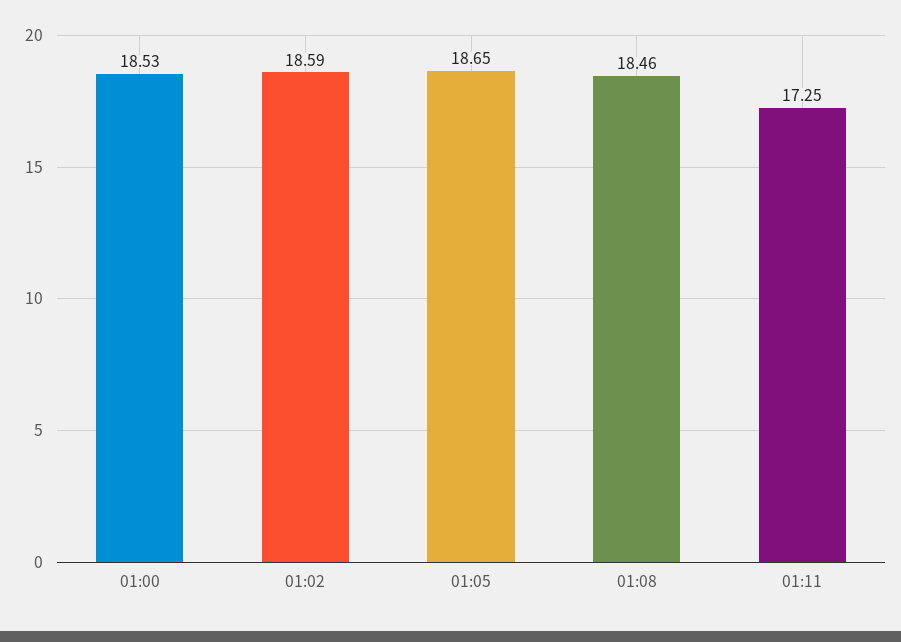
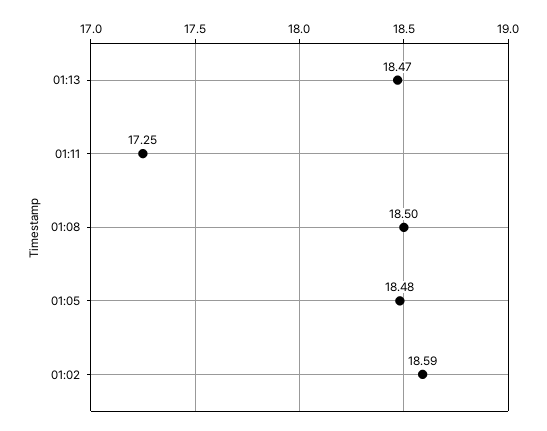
01:00: 18.53 -> none
01:05: 18.65 -> 18.48
01:08: 18.46 -> 18.5
01:13: none -> 18.47

